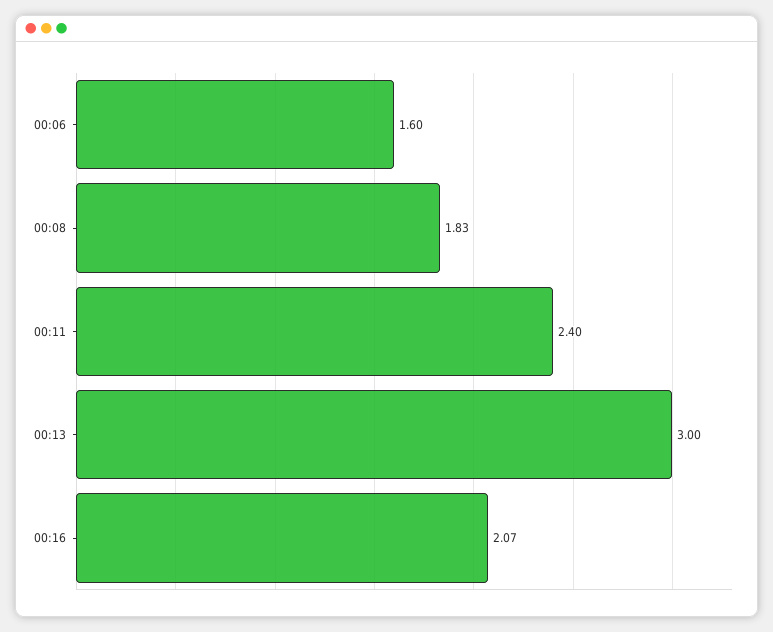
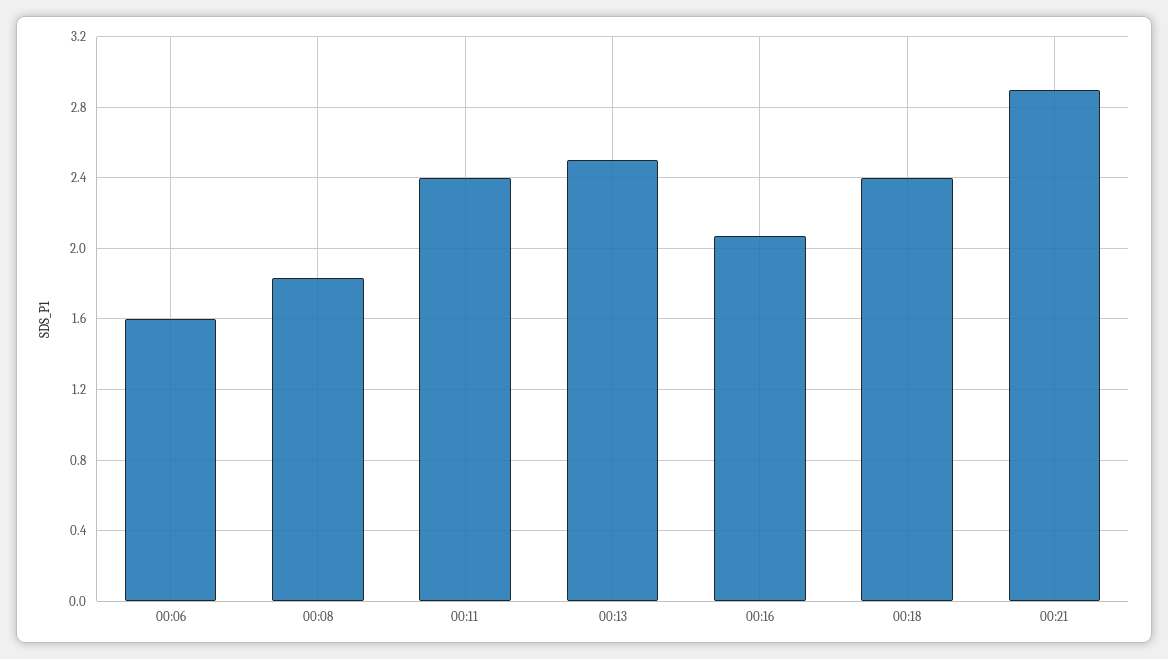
00:13: 3 -> 2.5
00:18: none -> 2.4
00:21: none -> 2.9

